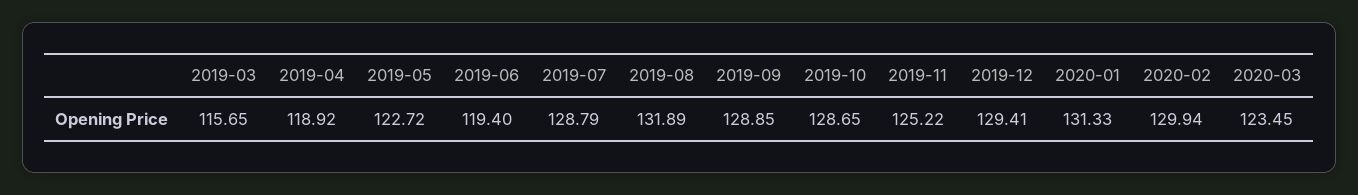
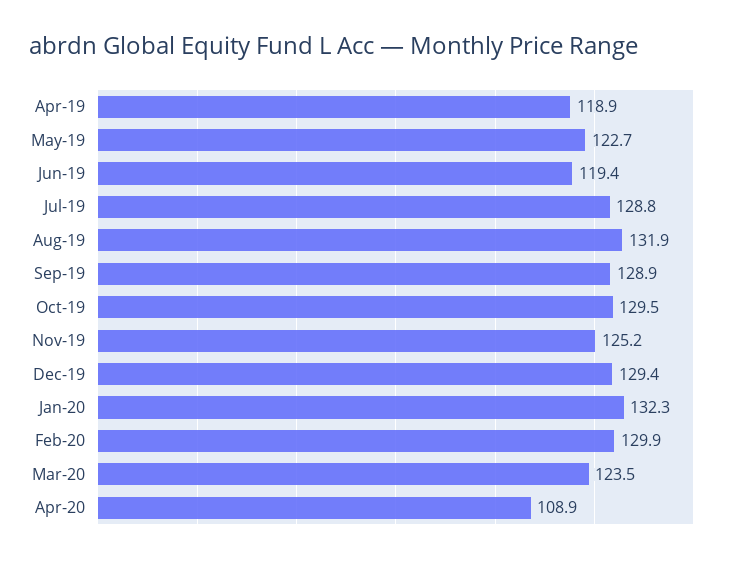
2019-03: 115.65 -> none
2019-10: 128.65 -> 129.5
2020-01: 131.33 -> 132.3
Apr-20: none -> 108.9

